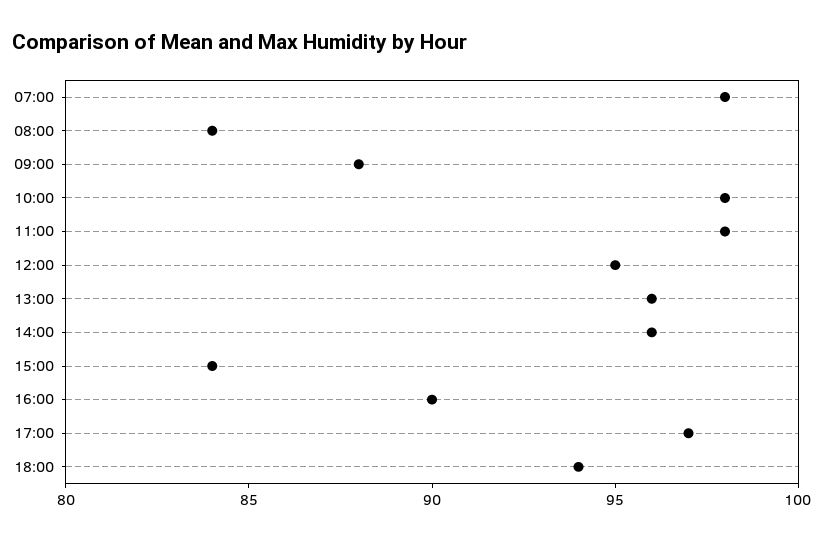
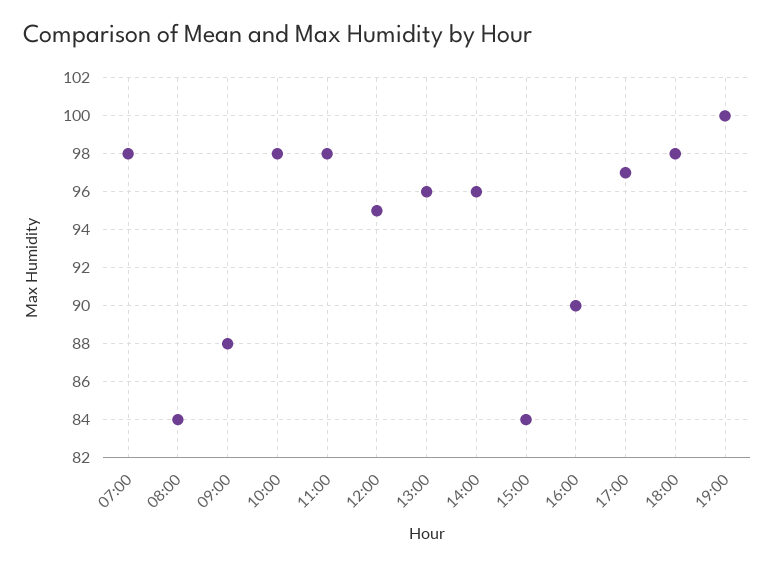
18:00: 94 -> 98
19:00: none -> 100

